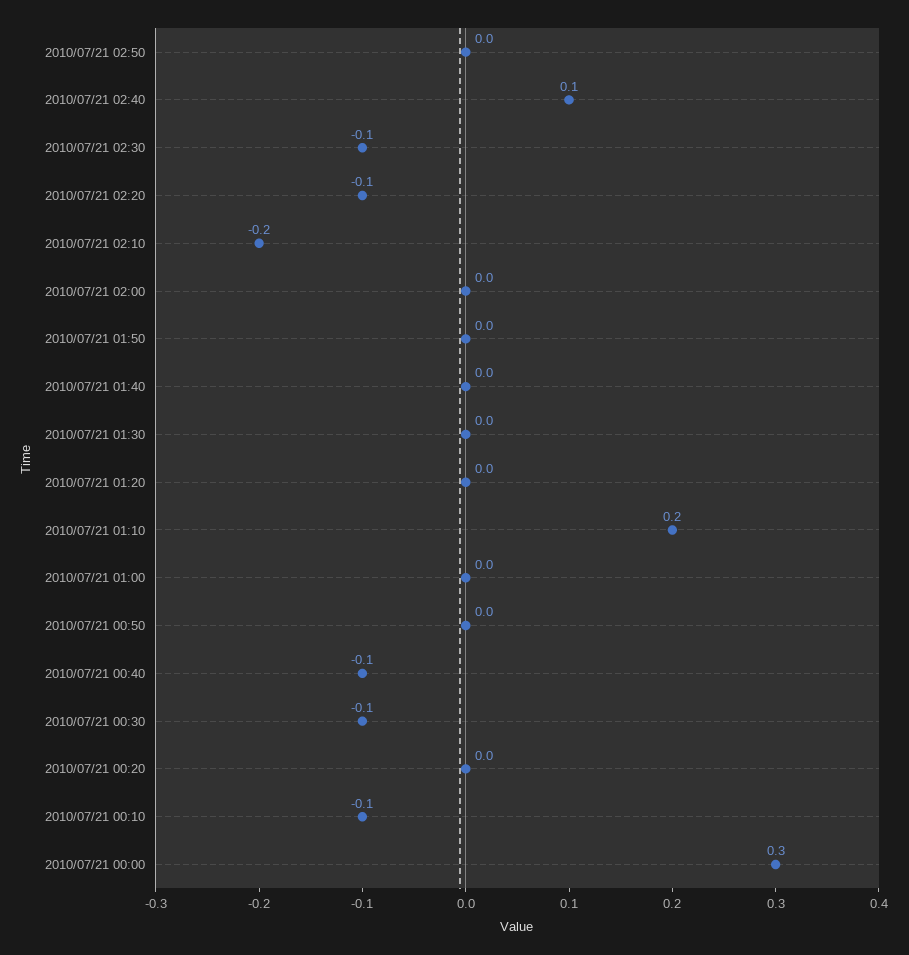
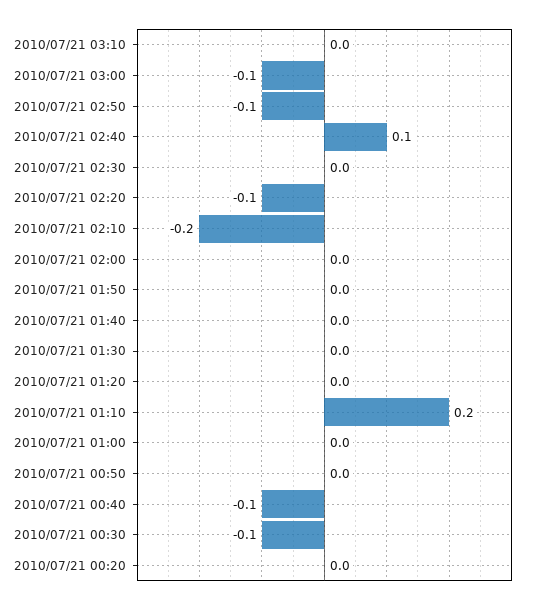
2010/07/21 02:50: 0 -> -0.1
2010/07/21 02:30: -0.1 -> 0
2010/07/21 00:10: -0.1 -> none
2010/07/21 00:00: 0.3 -> none
2010/07/21 03:10: none -> 0
2010/07/21 03:00: none -> -0.1

